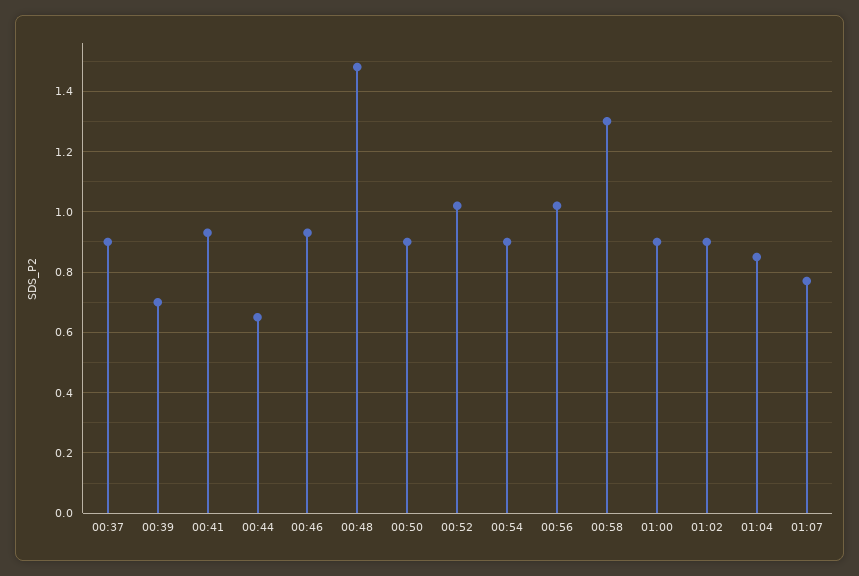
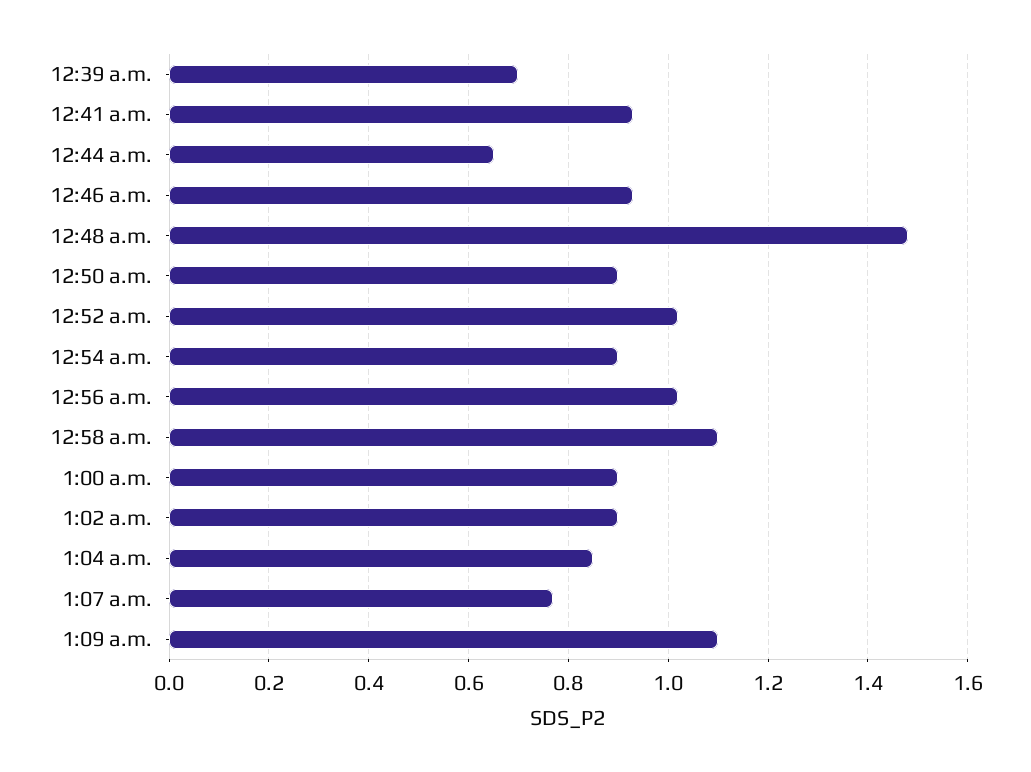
00:37: 0.9 -> none
00:58: 1.3 -> 1.1
1:09 a.m.: none -> 1.1

